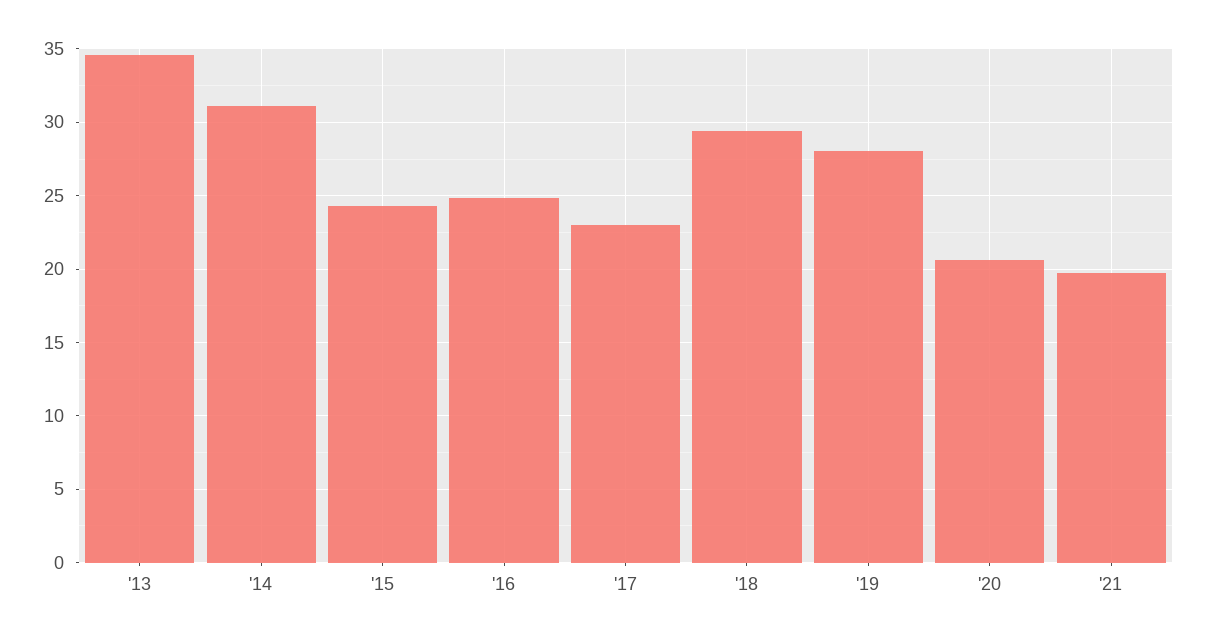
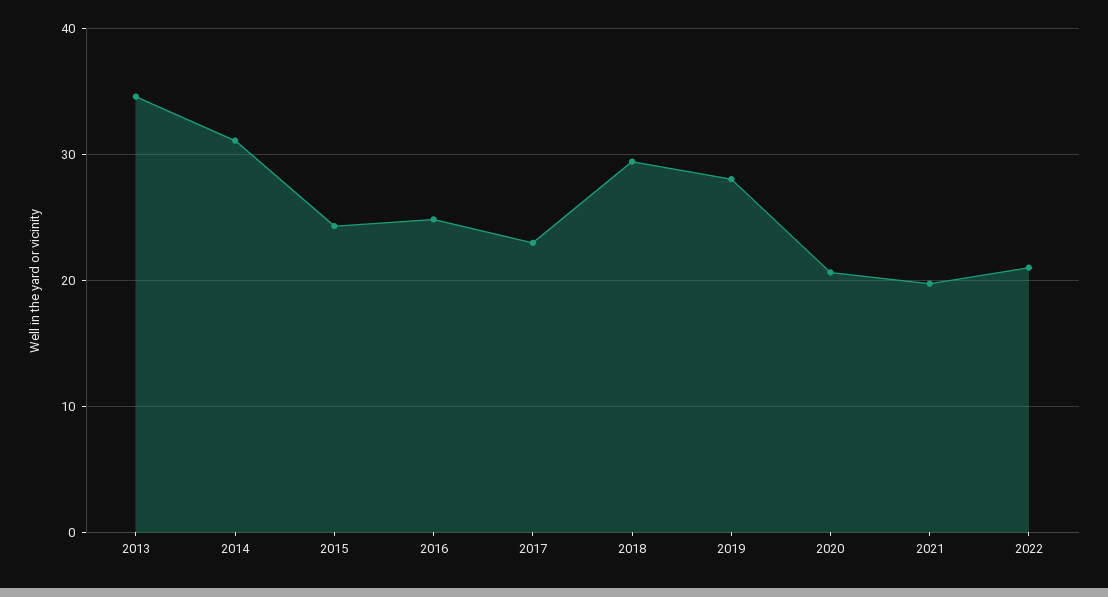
2022: none -> 21

